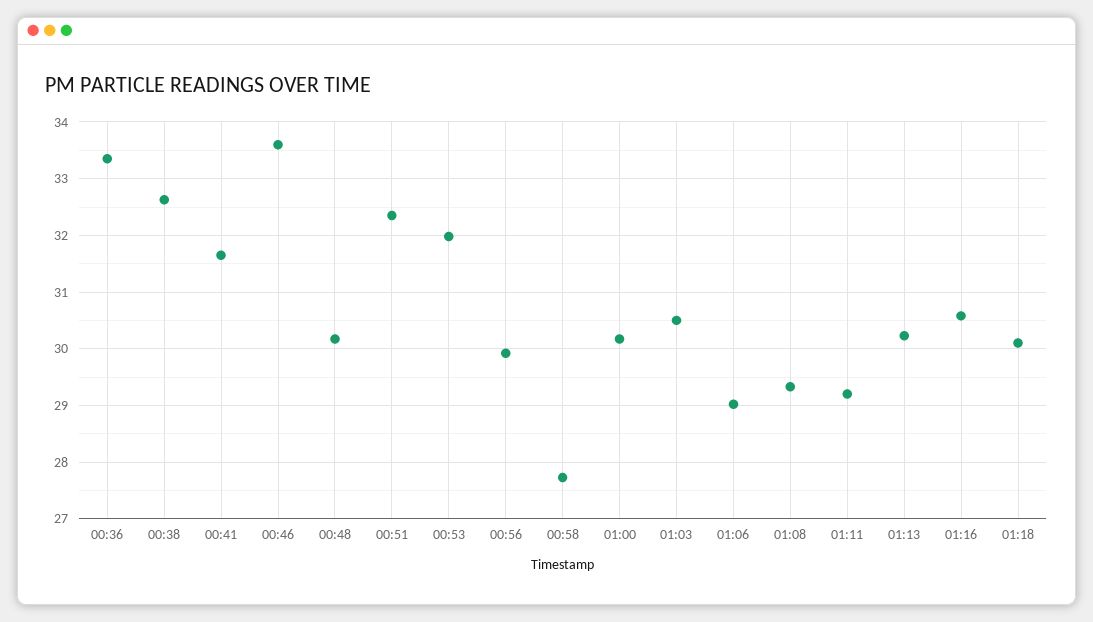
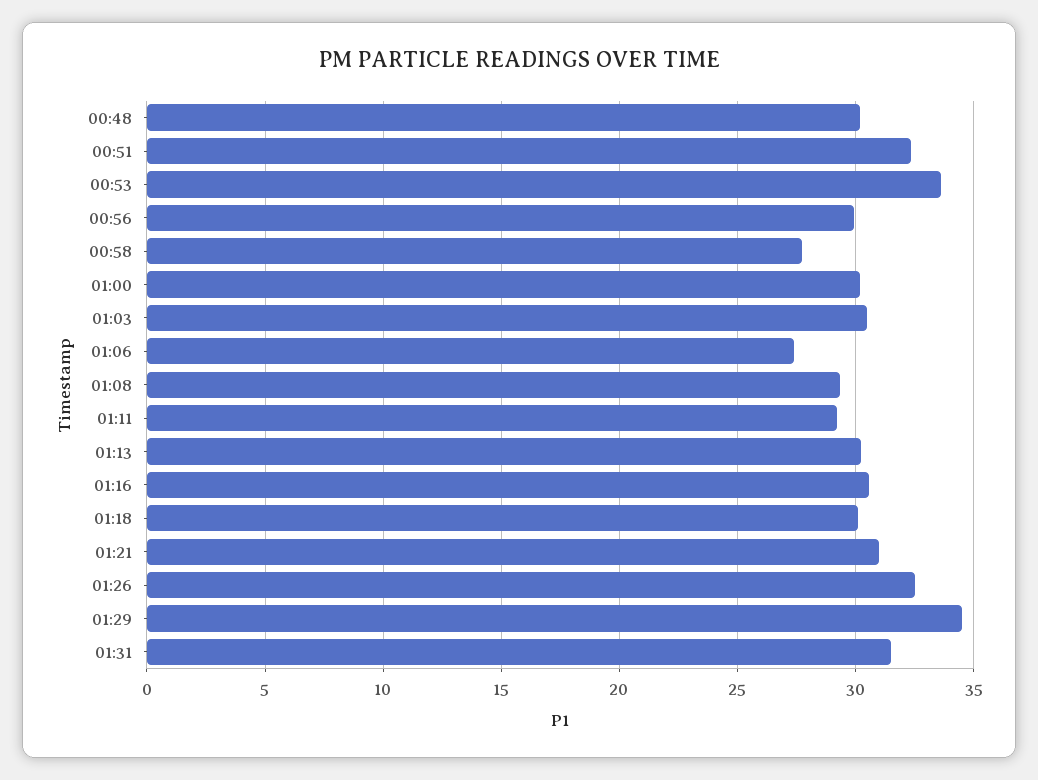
00:36: 33.4 -> none
00:38: 32.6 -> none
00:41: 31.6 -> none
00:46: 33.6 -> none
00:53: 32 -> 33.5
01:06: 29 -> 27.5
01:21: none -> 31
01:26: none -> 32.5
01:29: none -> 34.5
01:31: none -> 31.5

